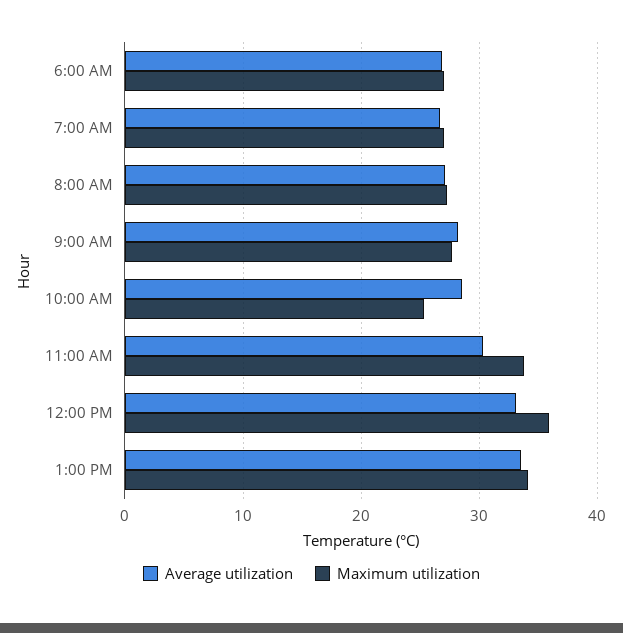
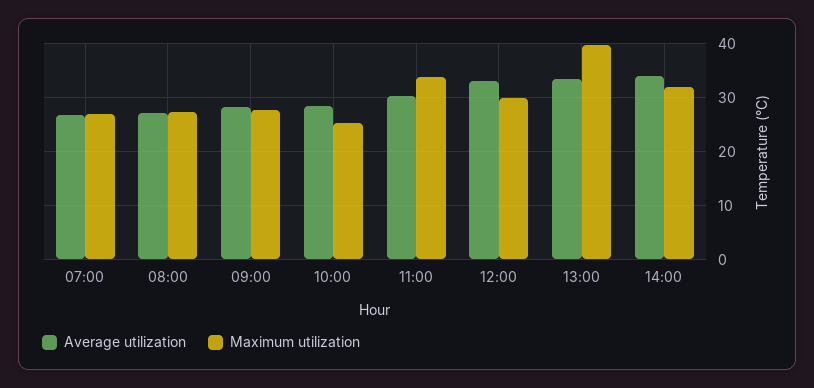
Average utilization, 6:00 AM: 27 -> none
Maximum utilization, 6:00 AM: 27 -> none
Maximum utilization, 12:00 PM: 36 -> 30
Maximum utilization, 1:00 PM: 34 -> 40
Average utilization, 14:00: none -> 34
Maximum utilization, 14:00: none -> 32

